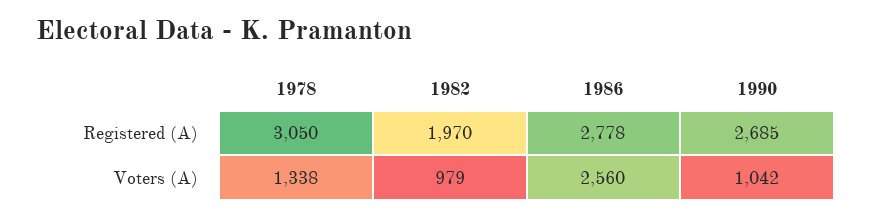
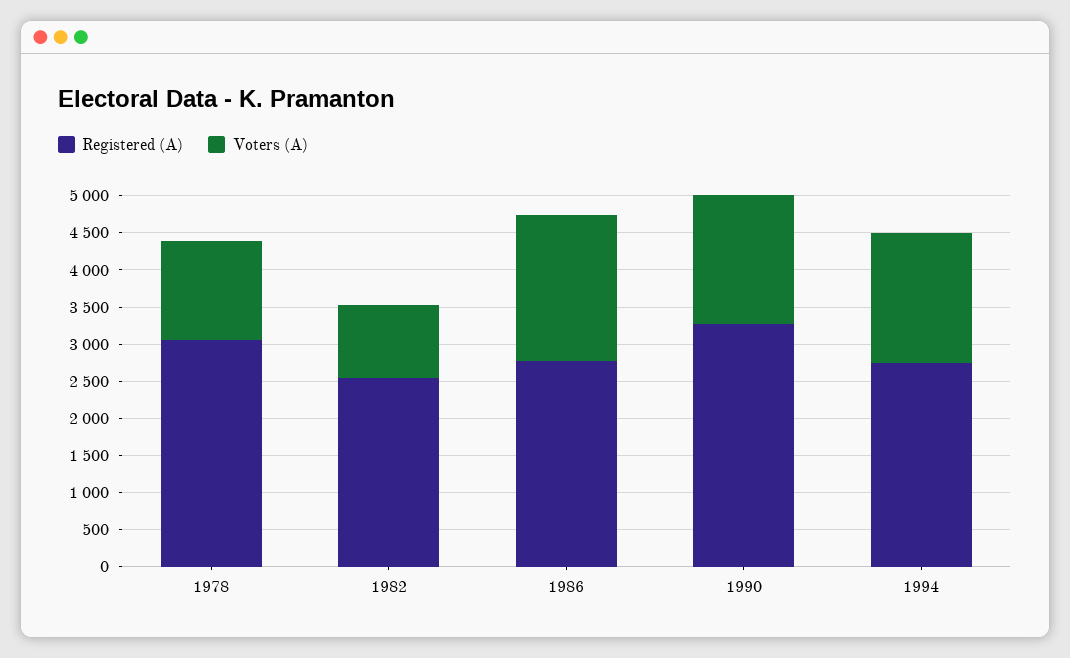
Registered (A), 1982: 1970 -> 2500
Registered (A), 1990: 2685 -> 3250
Voters (A), 1986: 2560 -> 2000
Voters (A), 1990: 1042 -> 1750
Registered (A), 1994: none -> 2750
Voters (A), 1994: none -> 1750

